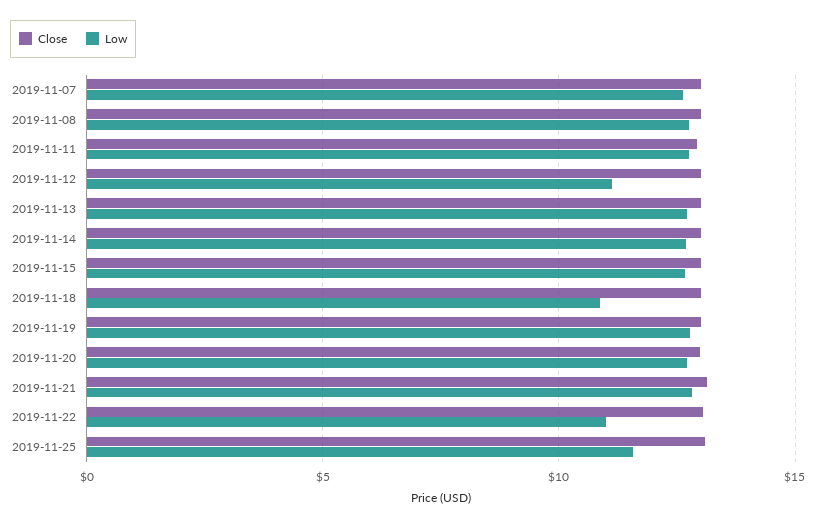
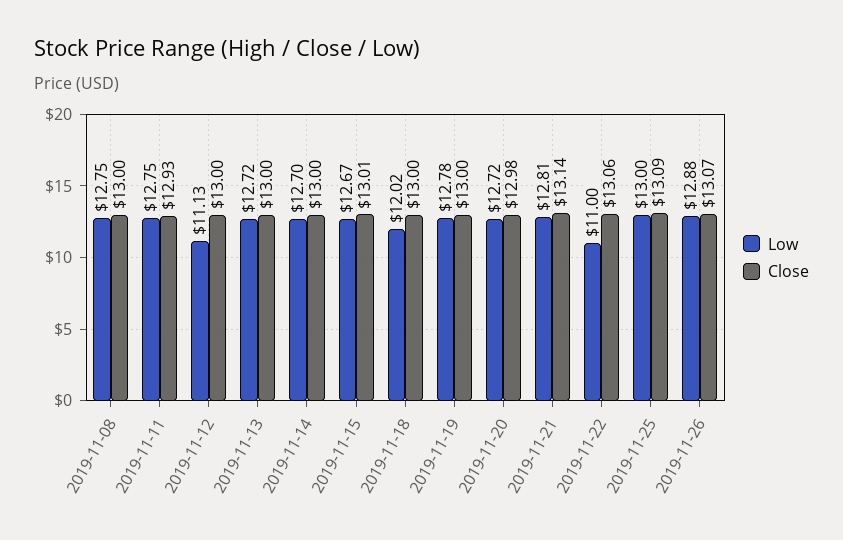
Close, 2019-11-07: 13 -> none
Low, 2019-11-07: 12.5 -> none
Low, 2019-11-18: 11 -> 12.02
Low, 2019-11-25: 11.5 -> 13
Low, 2019-11-26: none -> 12.88
Close, 2019-11-26: none -> 13.07

